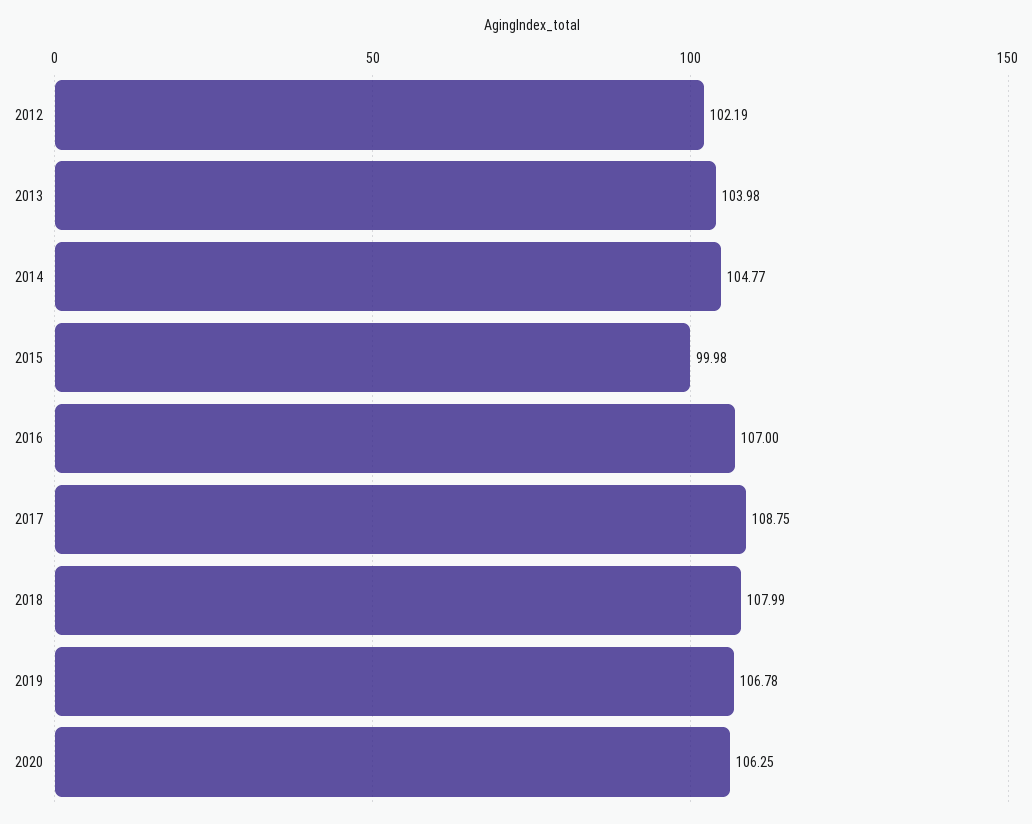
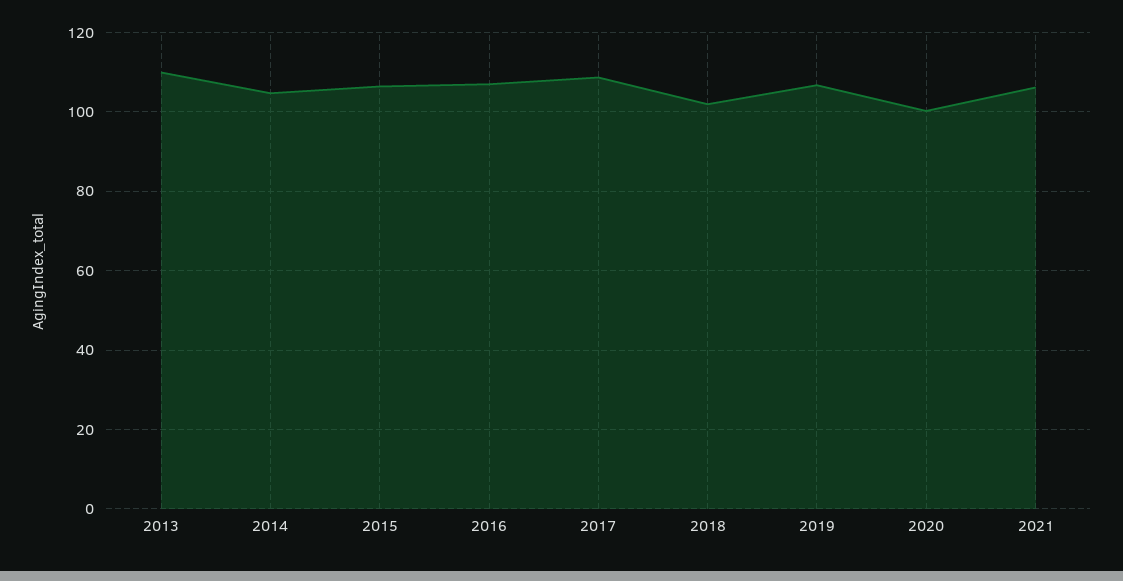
2012: 102.19 -> none
2013: 103.98 -> 110
2015: 99.98 -> 106
2018: 107.99 -> 102
2020: 106.25 -> 100
2021: none -> 106

